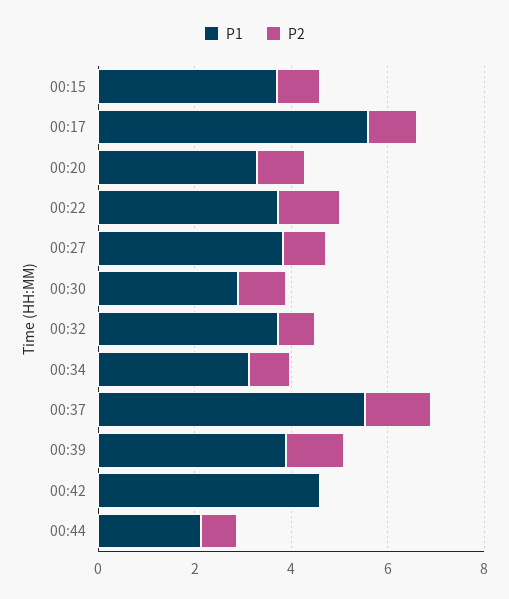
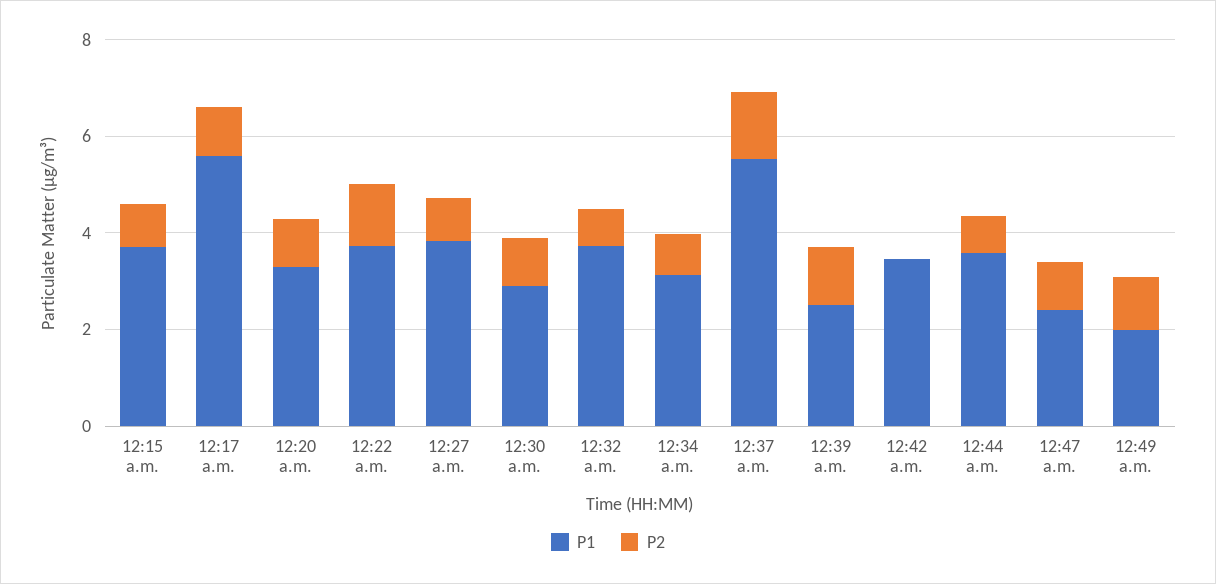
P1, 00:39: 4 -> 2.5
P1, 00:42: 4.5 -> 3.5
P1, 00:44: 2 -> 3.5
P1, 12:47 a.m.: none -> 2.5
P2, 12:47 a.m.: none -> 1
P1, 12:49 a.m.: none -> 2
P2, 12:49 a.m.: none -> 1

